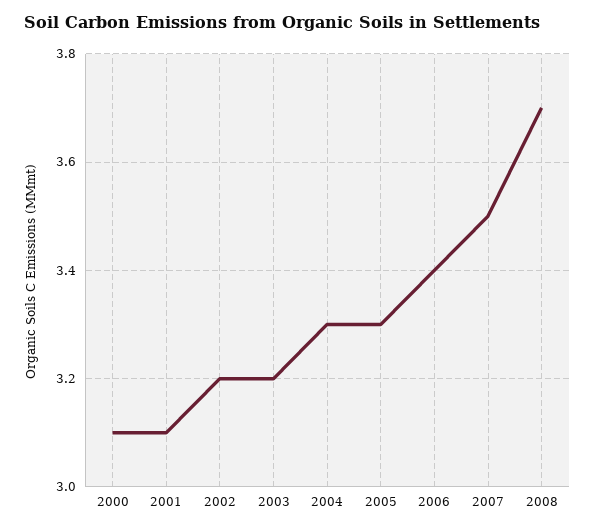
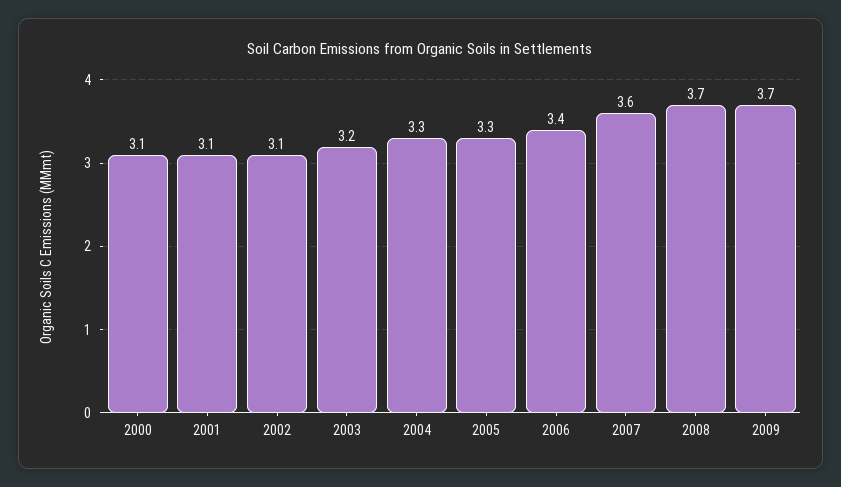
2002: 3.2 -> 3.1
2007: 3.5 -> 3.6
2009: none -> 3.7

